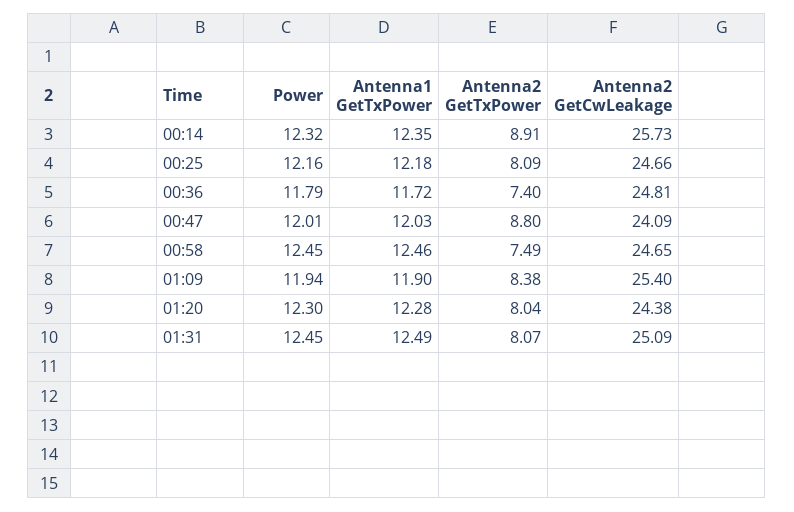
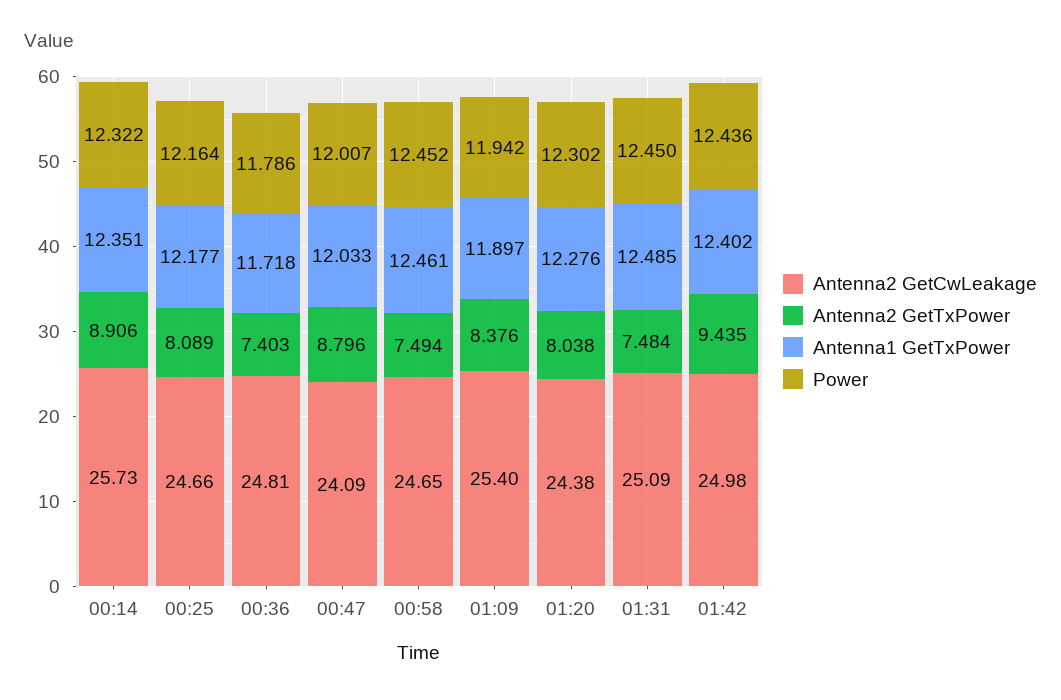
Antenna2 GetTxPower, 01:31: 8.07 -> 7.484
Antenna2 GetCwLeakage, 01:42: none -> 24.98
Antenna2 GetTxPower, 01:42: none -> 9.435
Antenna1 GetTxPower, 01:42: none -> 12.402
Power, 01:42: none -> 12.436

